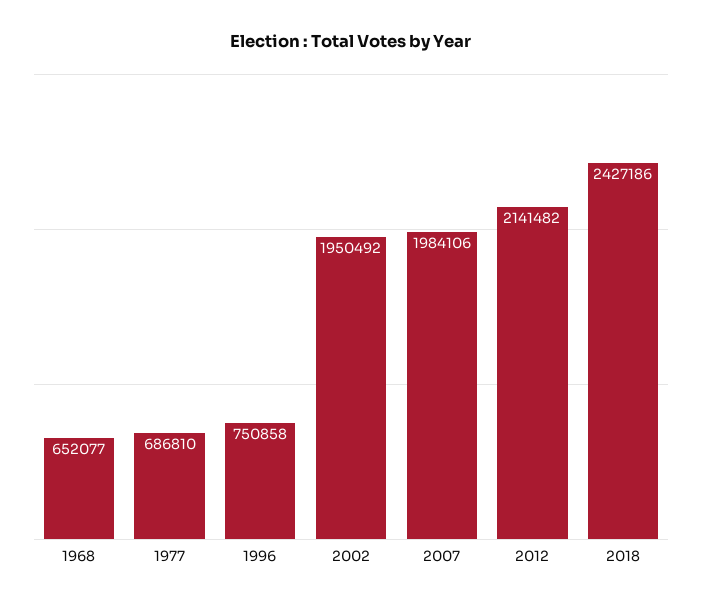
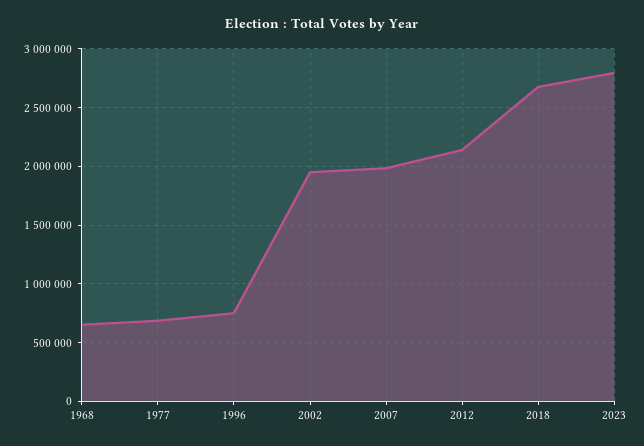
2018: 2427186 -> 2700000
2023: none -> 2800000

